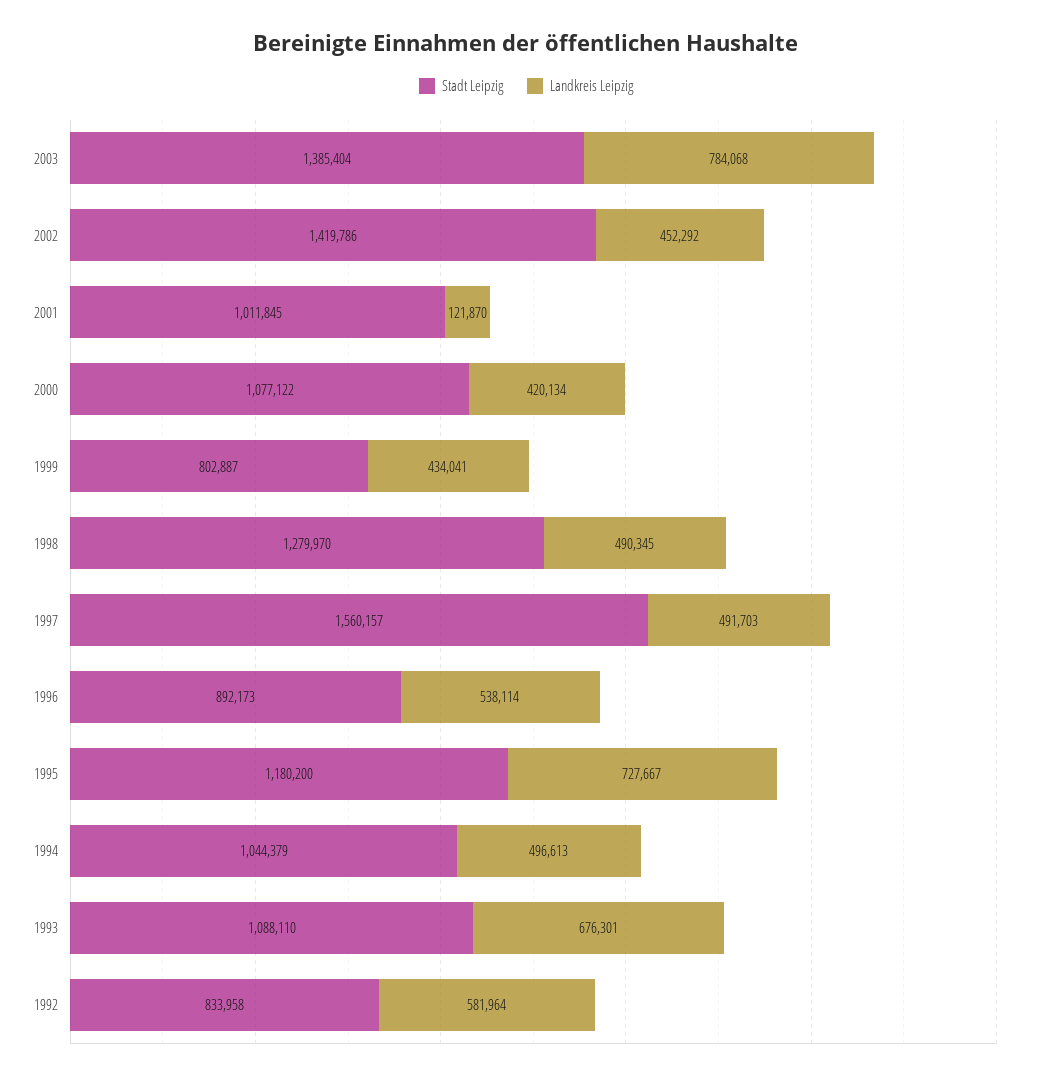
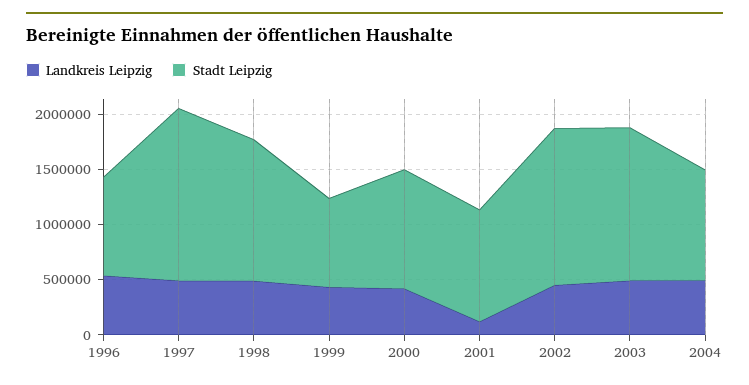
Landkreis Leipzig, 2003: 784068 -> 500000
Stadt Leipzig, 1995: 1180200 -> none
Landkreis Leipzig, 1995: 727667 -> none
Stadt Leipzig, 1994: 1044379 -> none
Landkreis Leipzig, 1994: 496613 -> none
Stadt Leipzig, 1993: 1088110 -> none
Landkreis Leipzig, 1993: 676301 -> none
Stadt Leipzig, 1992: 833958 -> none
Landkreis Leipzig, 1992: 581964 -> none
Landkreis Leipzig, 2004: none -> 500000
Stadt Leipzig, 2004: none -> 1000000

